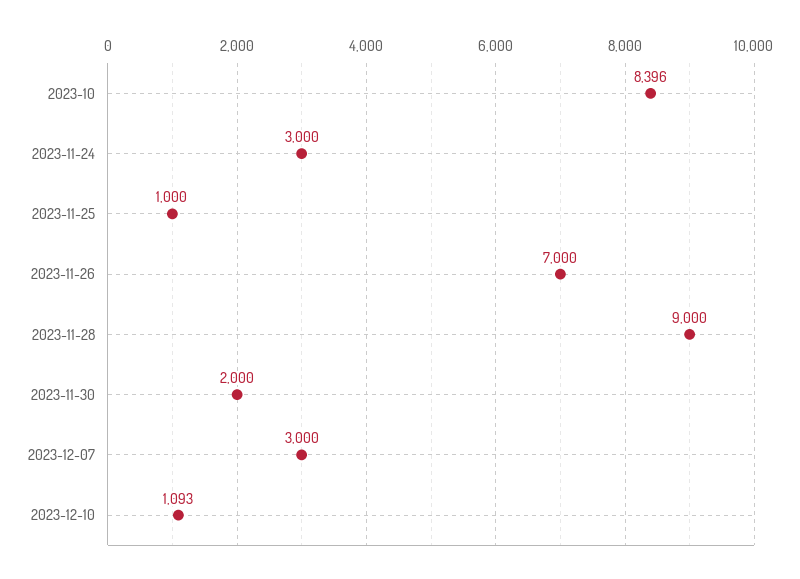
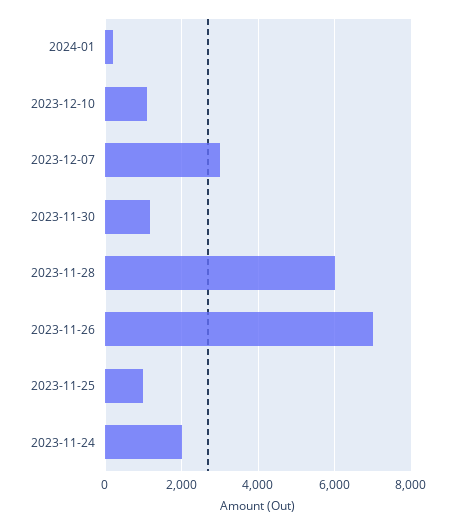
2023-10: 8396 -> none
2023-11-24: 3000 -> 2000
2023-11-28: 9000 -> 6000
2023-11-30: 2000 -> 1200
2024-01: none -> 200

